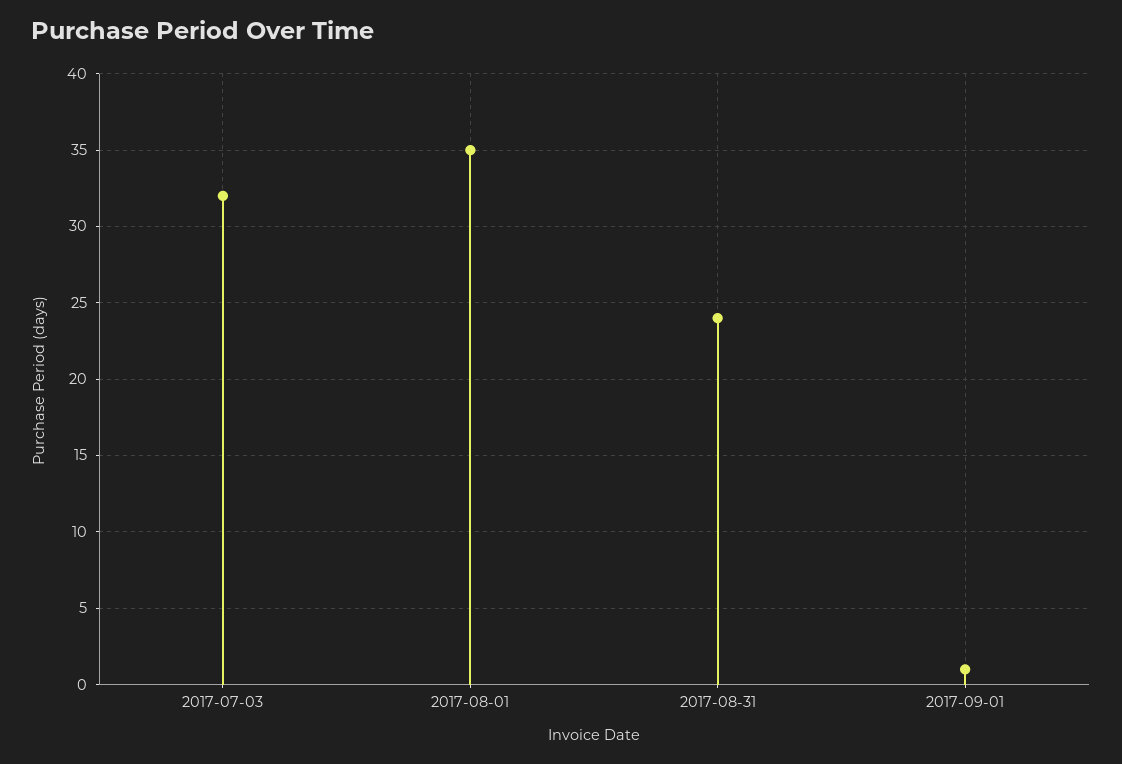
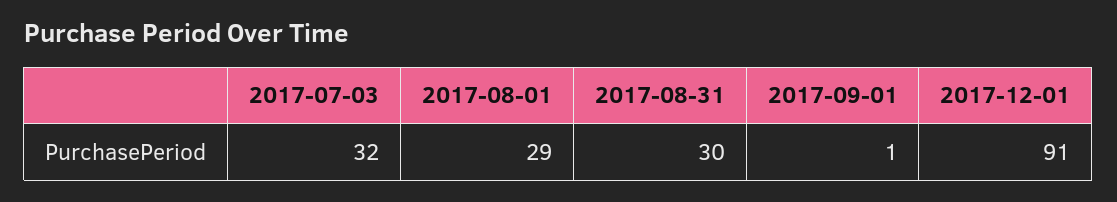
2017-08-01: 35 -> 29
2017-08-31: 24 -> 30
2017-12-01: none -> 91

